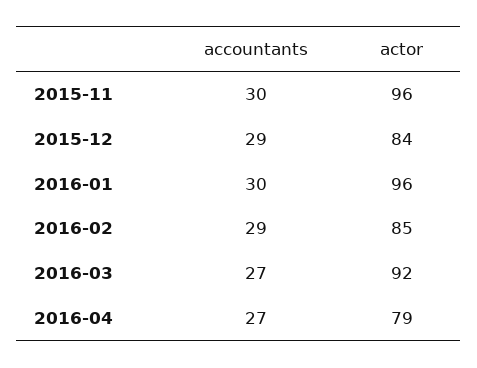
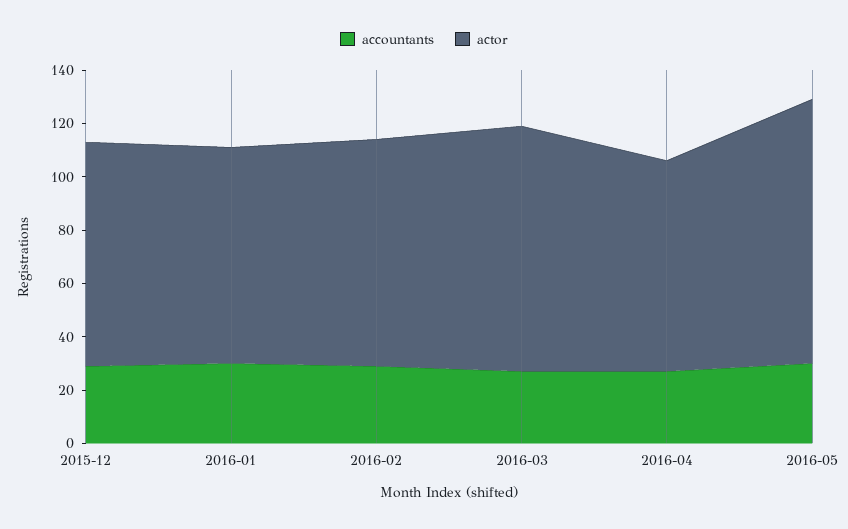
accountants, 2015-11: 30 -> none
actor, 2015-11: 96 -> none
actor, 2016-01: 96 -> 80
accountants, 2016-05: none -> 30
actor, 2016-05: none -> 100

